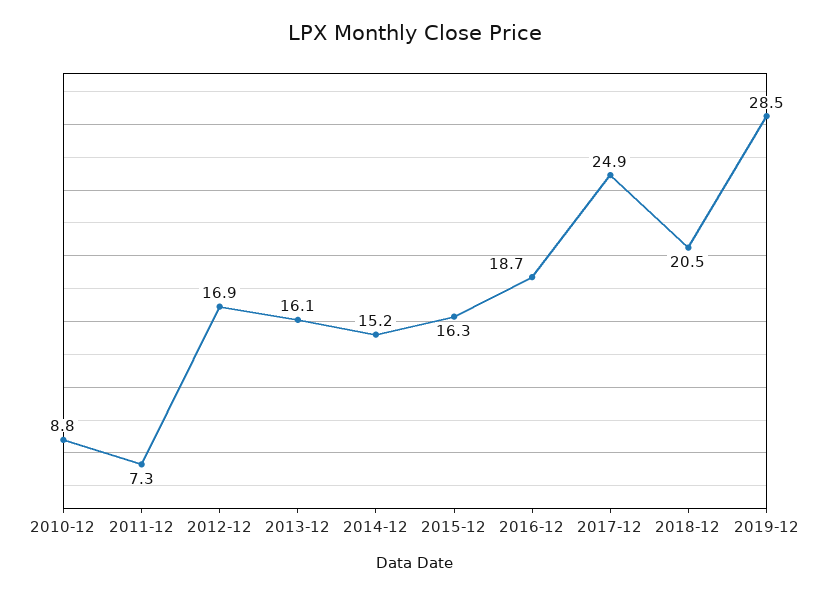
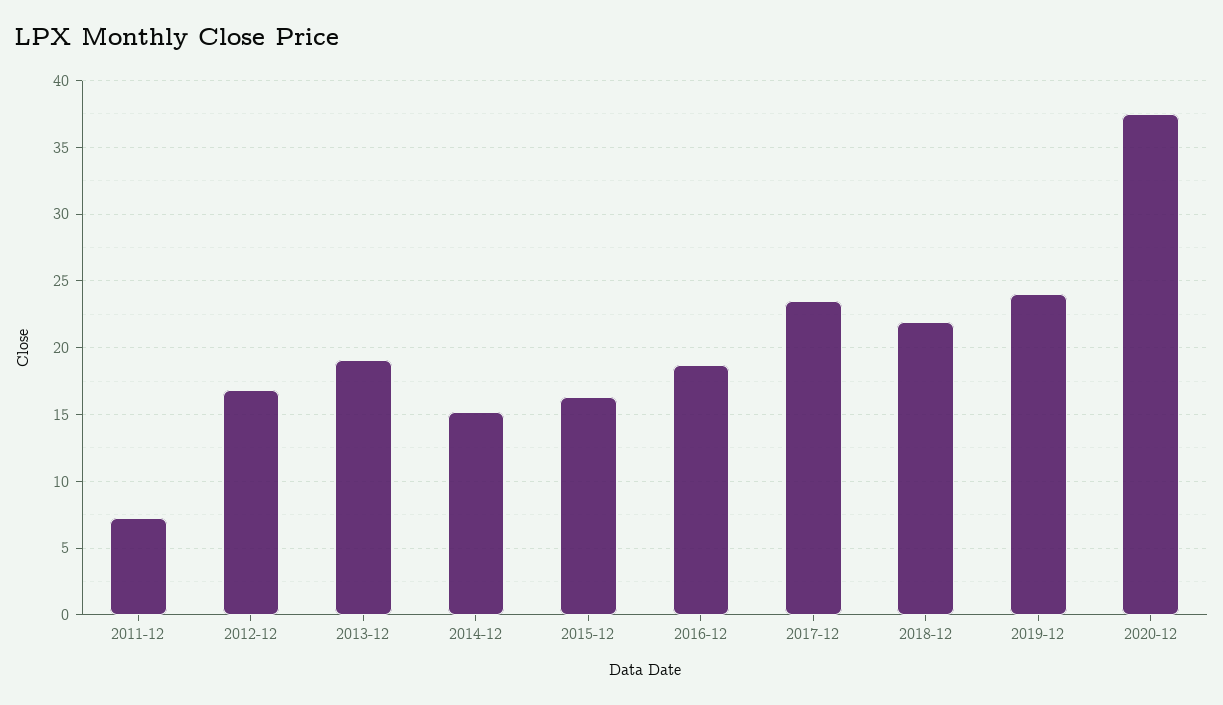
2010-12: 8.8 -> none
2013-12: 16.1 -> 19
2017-12: 24.9 -> 23.5
2018-12: 20.5 -> 22
2019-12: 28.5 -> 24
2020-12: none -> 37.5

